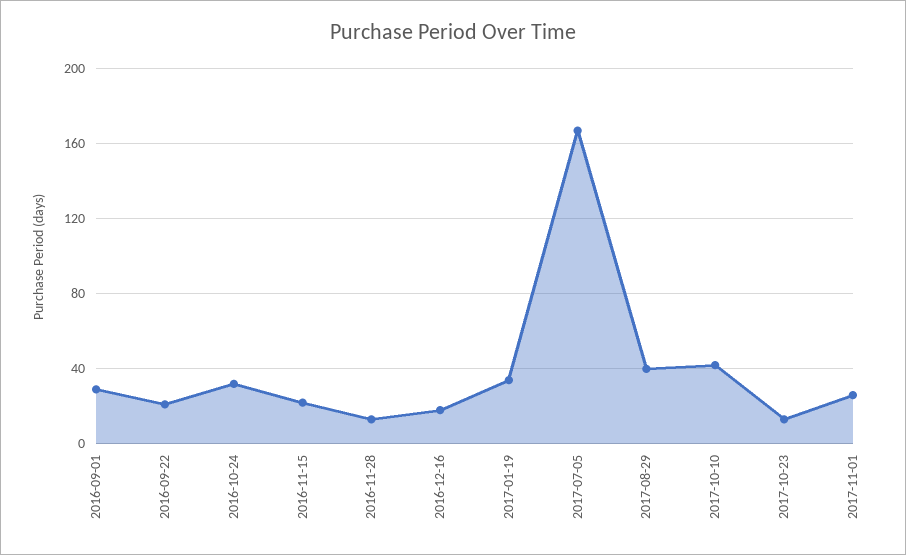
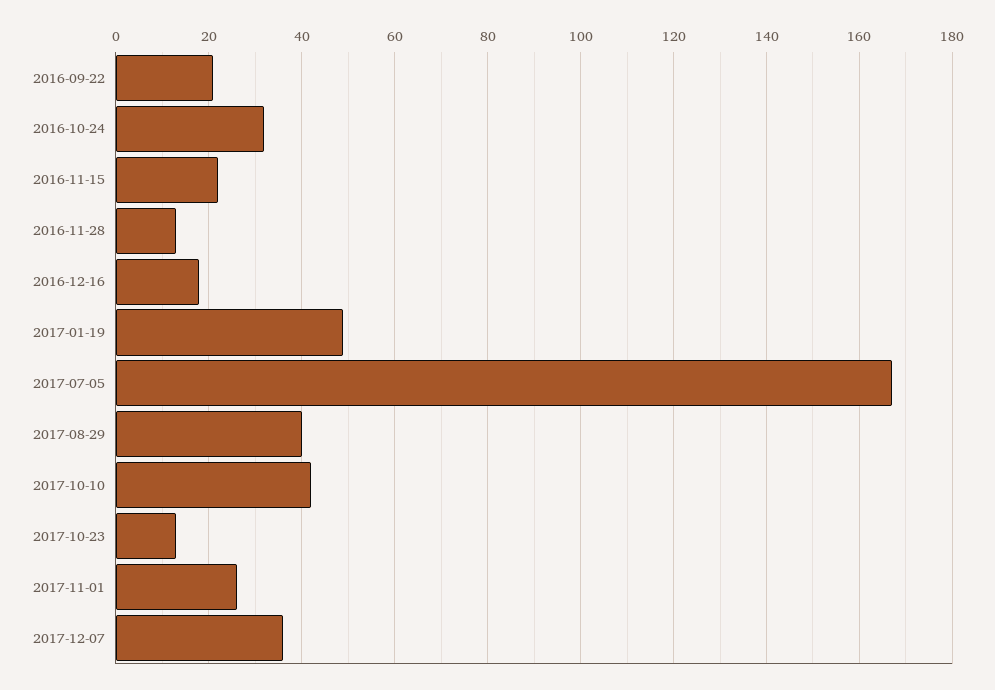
2016-09-01: 30 -> none
2017-01-19: 35 -> 50
2017-12-07: none -> 35

